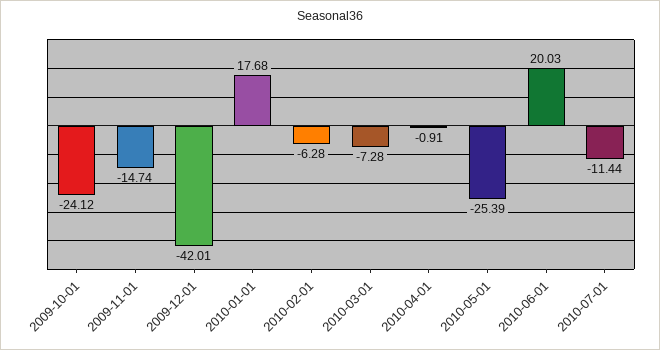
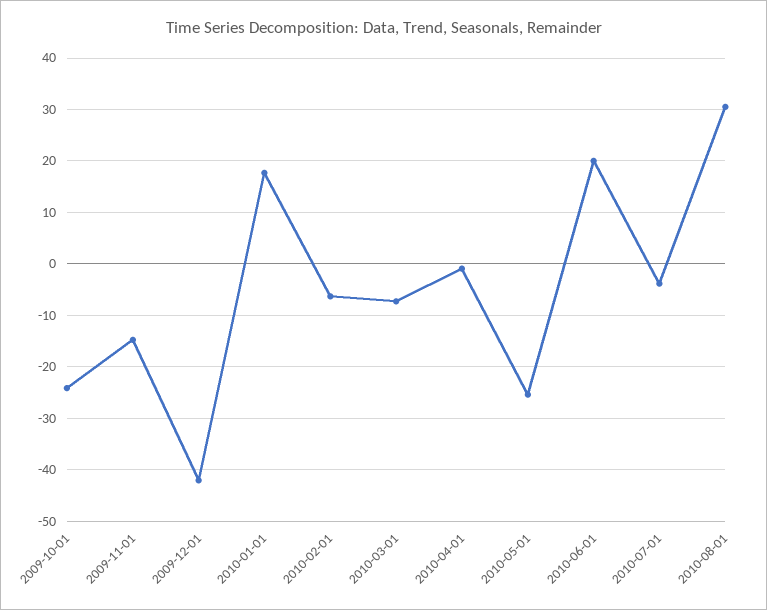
2010-07-01: -11.44 -> -4
2010-08-01: none -> 30

